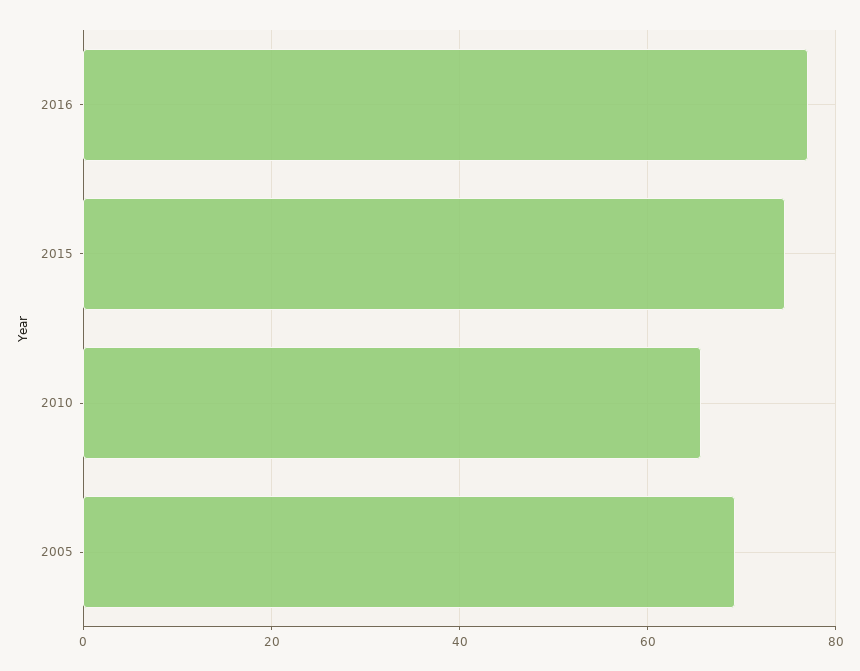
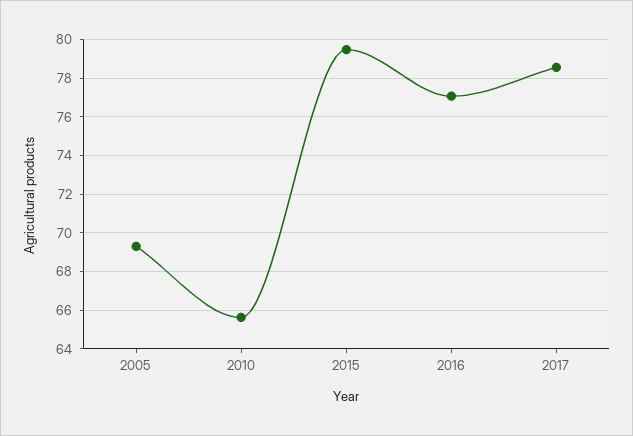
2015: 74 -> 79.5
2017: none -> 78.5

